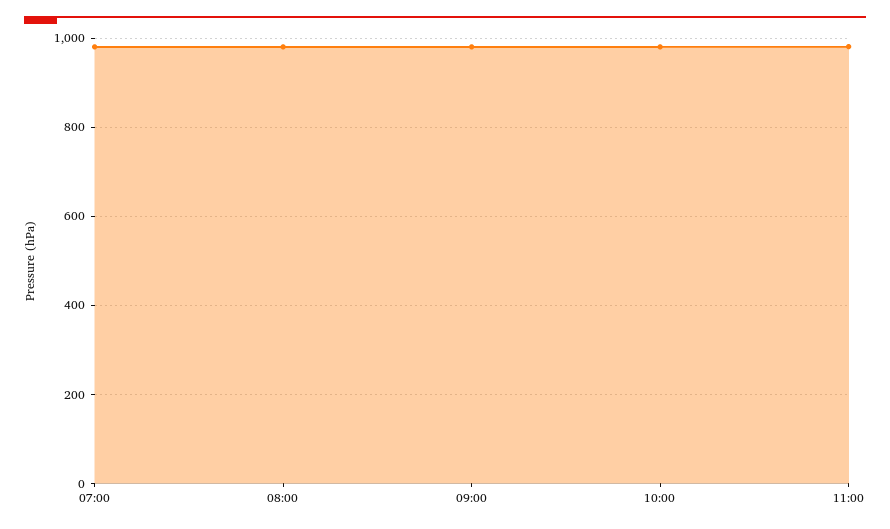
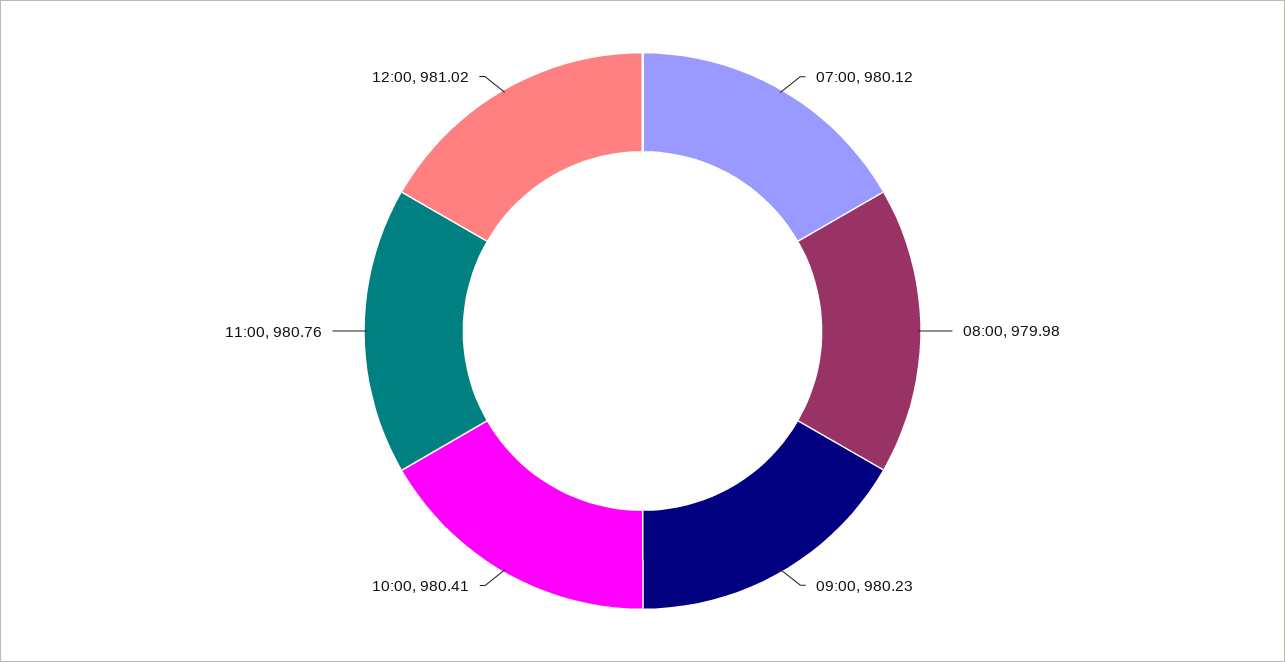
12:00: none -> 981.02

